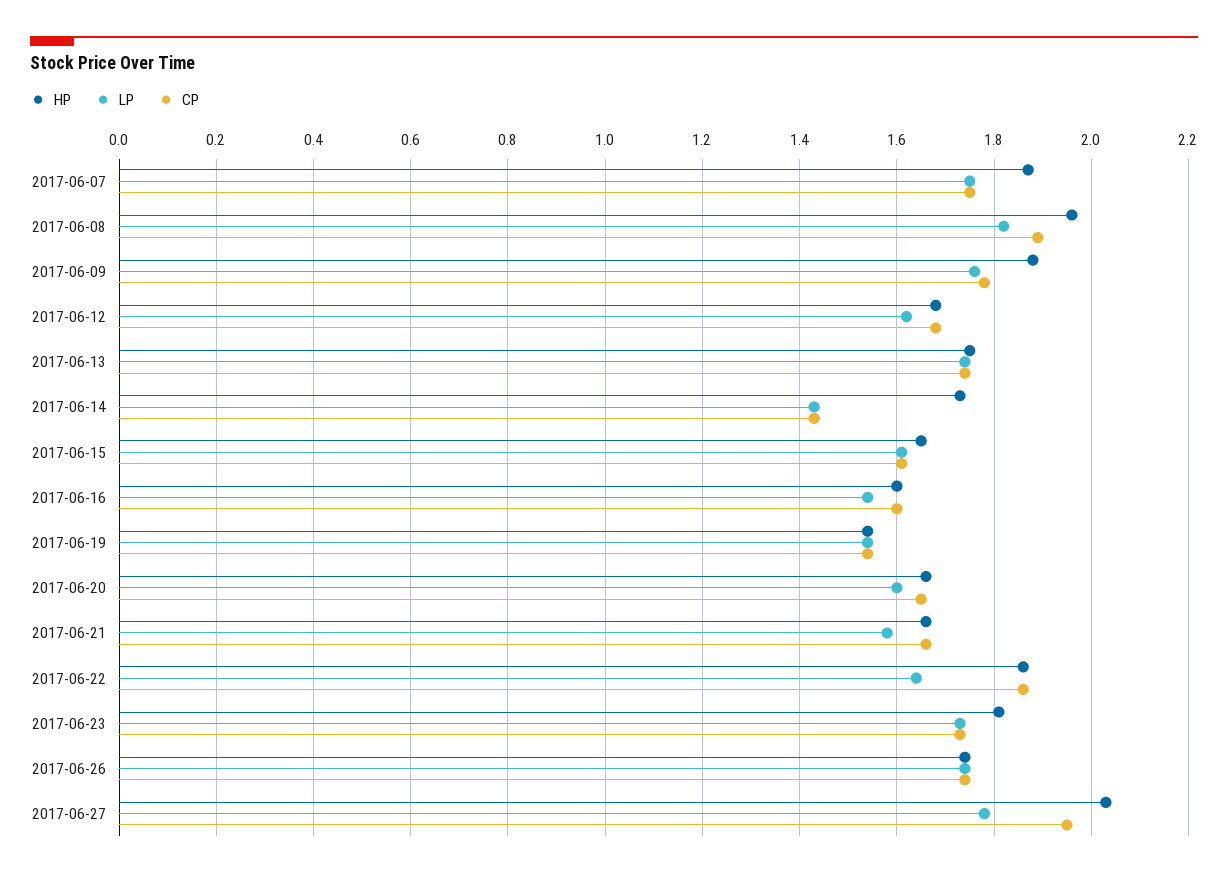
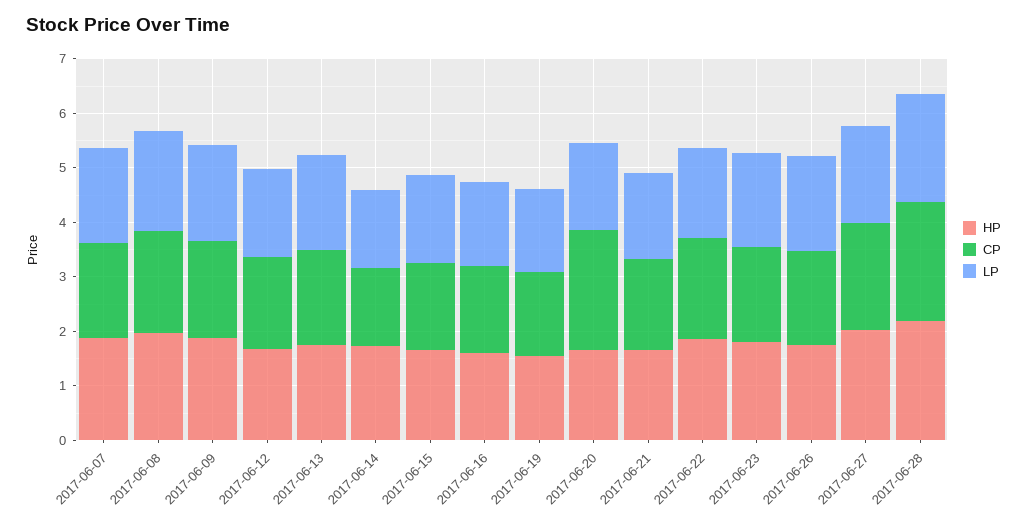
CP, 2017-06-20: 1.65 -> 2.2
HP, 2017-06-28: none -> 2.2
CP, 2017-06-28: none -> 2.2
LP, 2017-06-28: none -> 2

